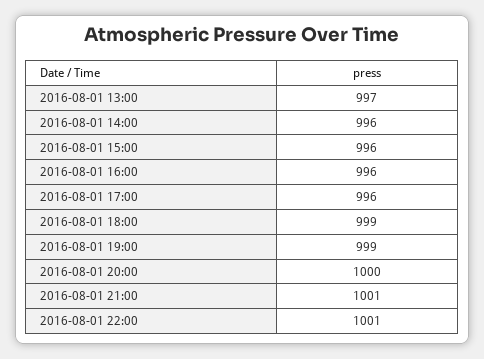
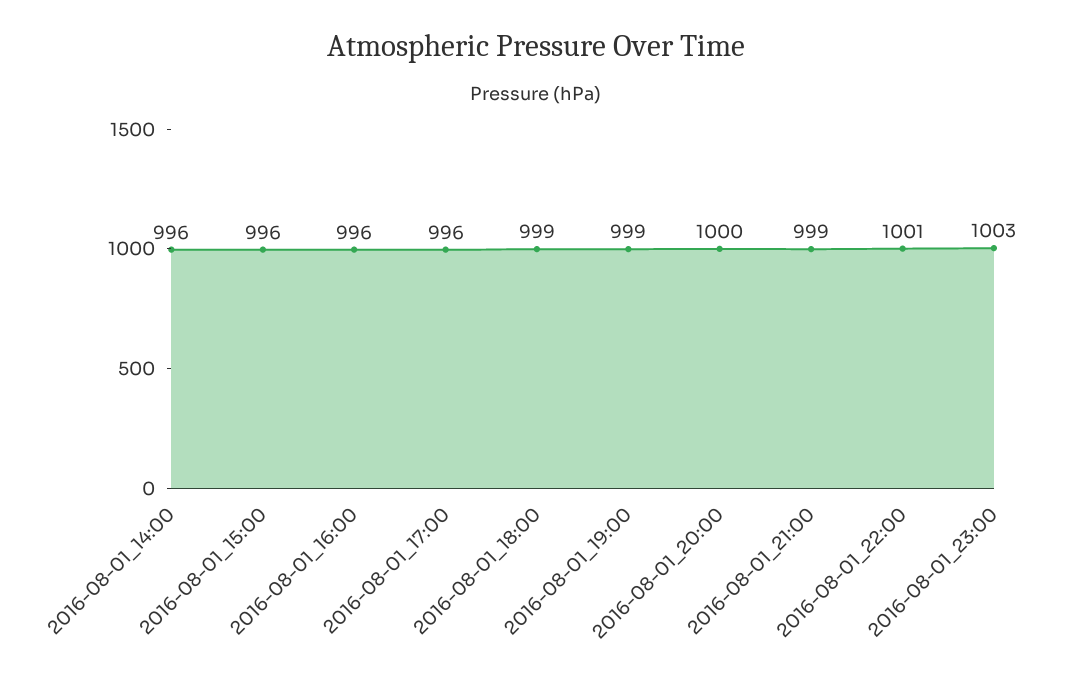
2016-08-01 13:00: 997 -> none
2016-08-01 21:00: 1001 -> 999
2016-08-01_23:00: none -> 1003

